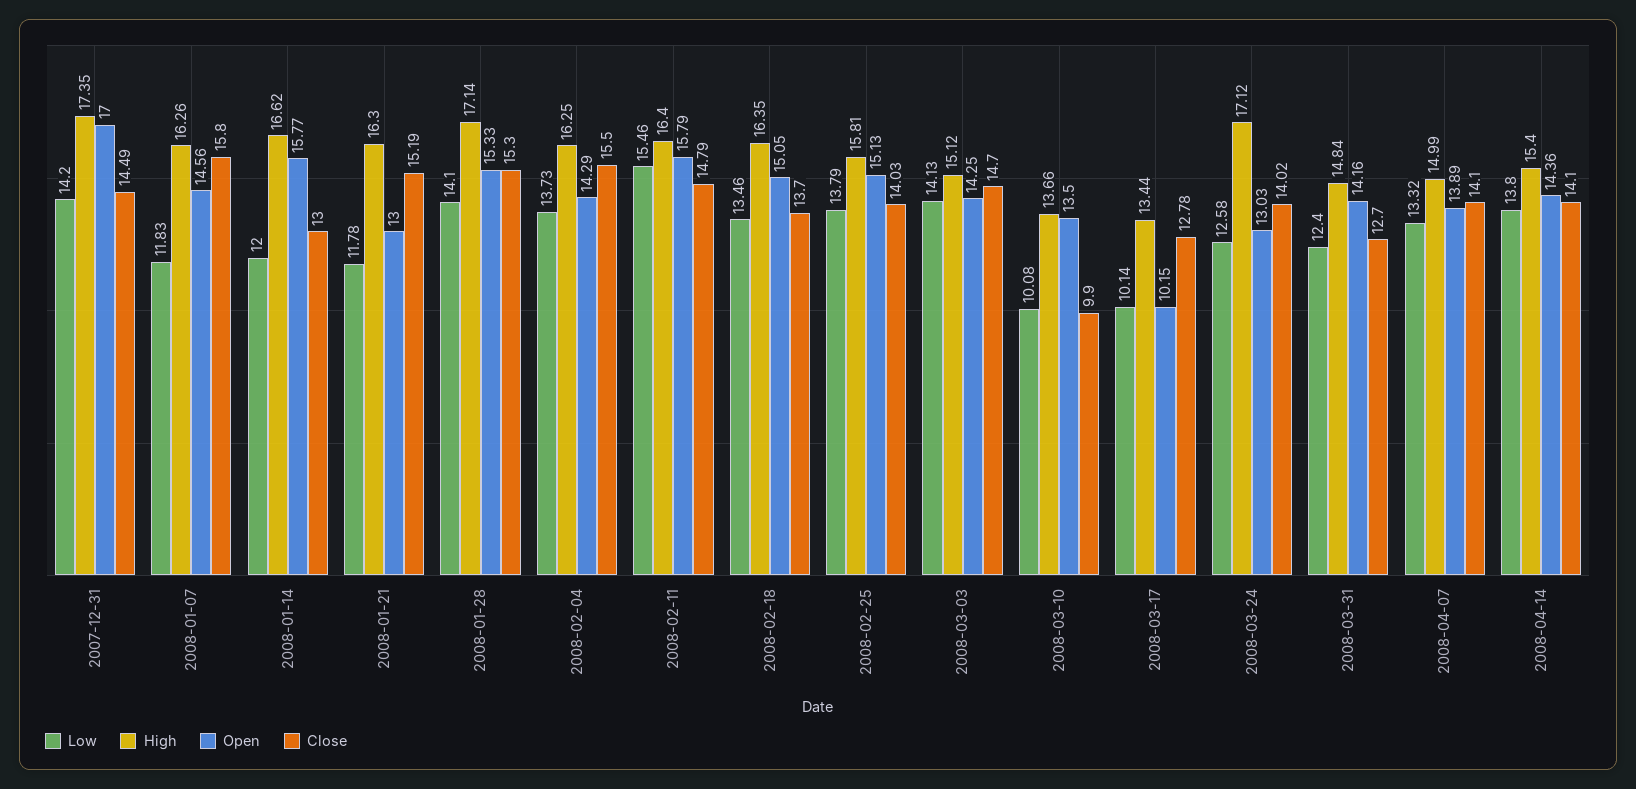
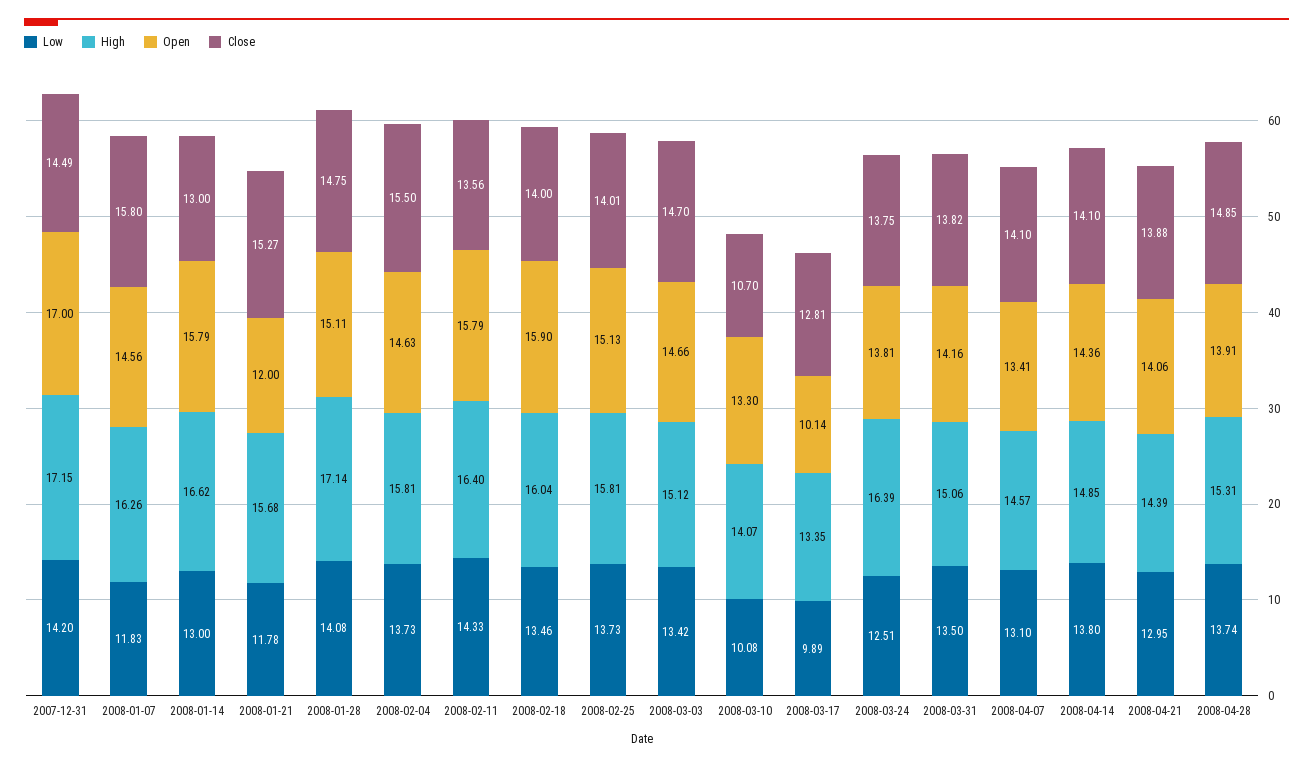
High, 2007-12-31: 17.35 -> 17.15
Low, 2008-01-14: 12 -> 13
Open, 2008-01-14: 15.77 -> 15.79
High, 2008-01-21: 16.3 -> 15.68
Open, 2008-01-21: 13 -> 12
Close, 2008-01-21: 15.19 -> 15.27
Low, 2008-01-28: 14.1 -> 14.08
Open, 2008-01-28: 15.33 -> 15.11
Close, 2008-01-28: 15.3 -> 14.75
High, 2008-02-04: 16.25 -> 15.81
Open, 2008-02-04: 14.29 -> 14.63
Low, 2008-02-11: 15.46 -> 14.33
Close, 2008-02-11: 14.79 -> 13.56
High, 2008-02-18: 16.35 -> 16.04
Open, 2008-02-18: 15.05 -> 15.9
Close, 2008-02-18: 13.7 -> 14
Low, 2008-02-25: 13.79 -> 13.73
Close, 2008-02-25: 14.03 -> 14.01
Low, 2008-03-03: 14.13 -> 13.42
Open, 2008-03-03: 14.25 -> 14.66
High, 2008-03-10: 13.66 -> 14.07
Open, 2008-03-10: 13.5 -> 13.3
Close, 2008-03-10: 9.9 -> 10.7
Low, 2008-03-17: 10.14 -> 9.89
High, 2008-03-17: 13.44 -> 13.35
Open, 2008-03-17: 10.15 -> 10.14
Close, 2008-03-17: 12.78 -> 12.81
Low, 2008-03-24: 12.58 -> 12.51
High, 2008-03-24: 17.12 -> 16.39
Open, 2008-03-24: 13.03 -> 13.81
Close, 2008-03-24: 14.02 -> 13.75
Low, 2008-03-31: 12.4 -> 13.5
High, 2008-03-31: 14.84 -> 15.06
Close, 2008-03-31: 12.7 -> 13.82
Low, 2008-04-07: 13.32 -> 13.1
High, 2008-04-07: 14.99 -> 14.57
Open, 2008-04-07: 13.89 -> 13.41
High, 2008-04-14: 15.4 -> 14.85
Low, 2008-04-21: none -> 12.95
High, 2008-04-21: none -> 14.39
Open, 2008-04-21: none -> 14.06
Close, 2008-04-21: none -> 13.88
Low, 2008-04-28: none -> 13.74
High, 2008-04-28: none -> 15.31
Open, 2008-04-28: none -> 13.91
Close, 2008-04-28: none -> 14.85

